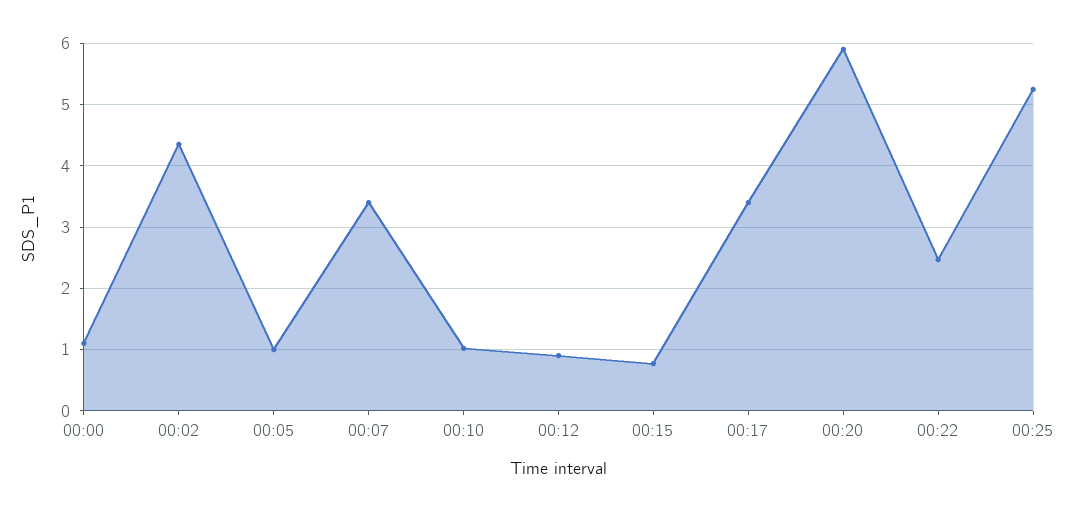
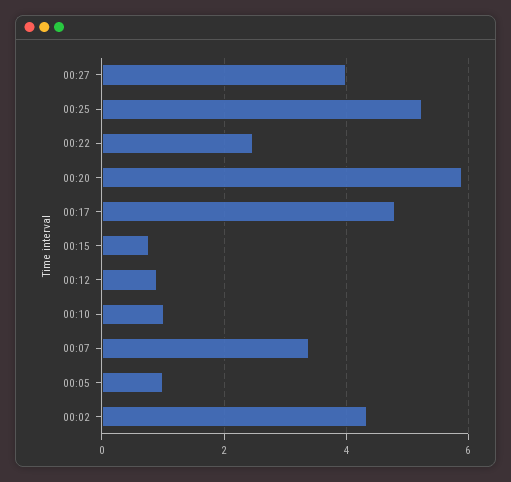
00:00: 1.1 -> none
00:17: 3.4 -> 4.8
00:27: none -> 4

